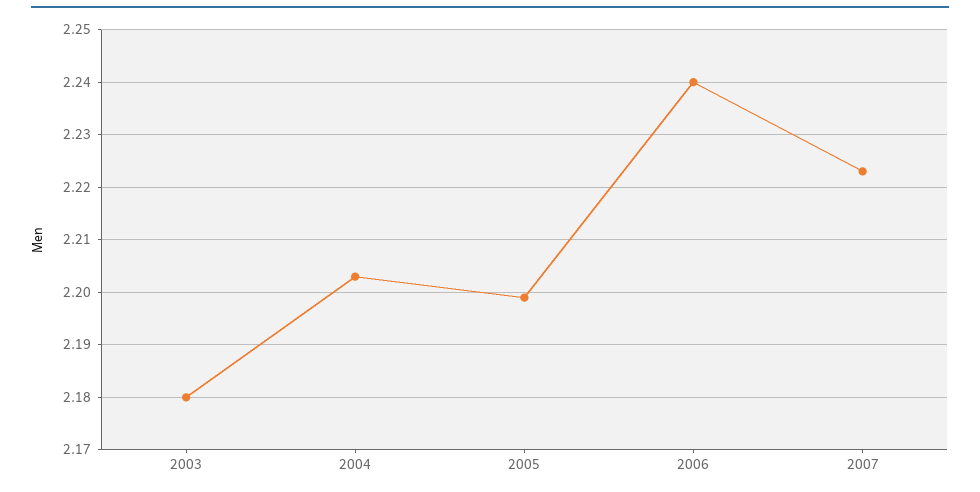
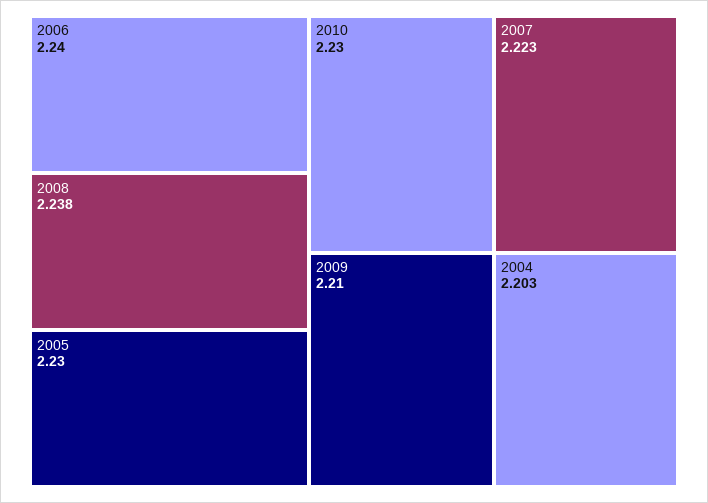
2003: 2.18 -> none
2005: 2.2 -> 2.23
2008: none -> 2.238
2010: none -> 2.23
2009: none -> 2.21

